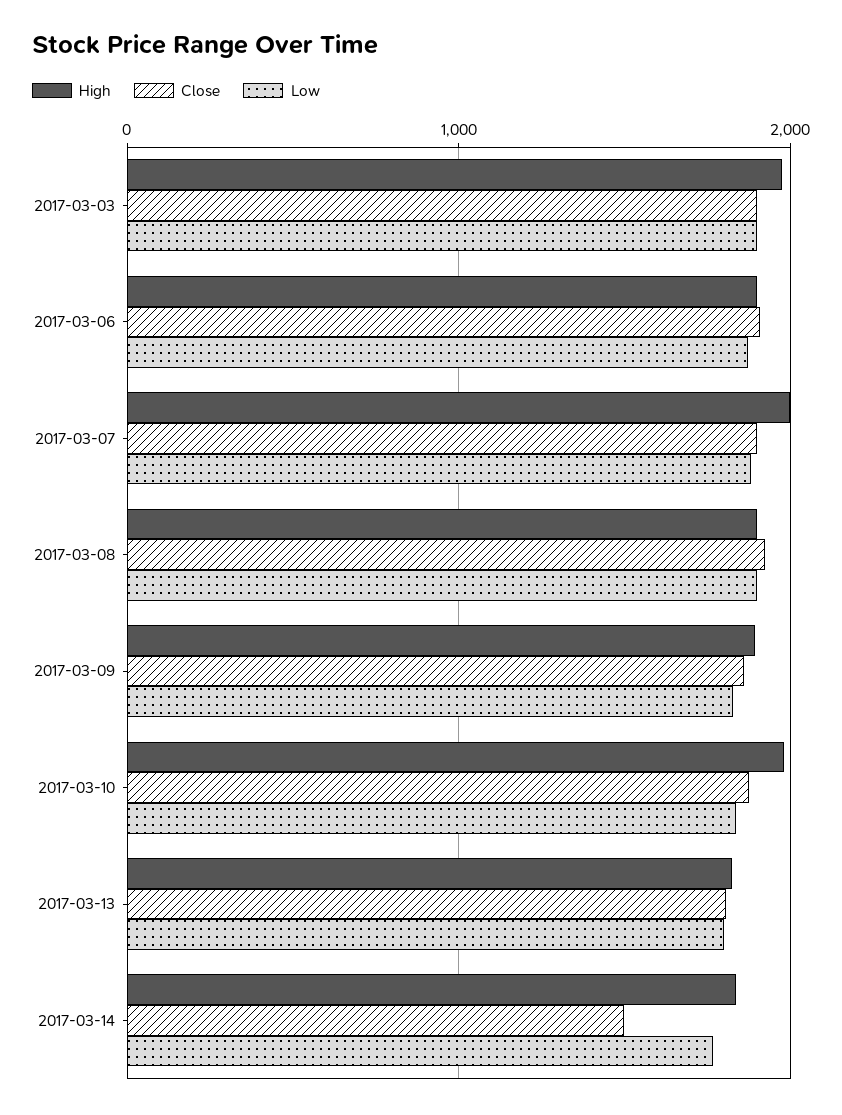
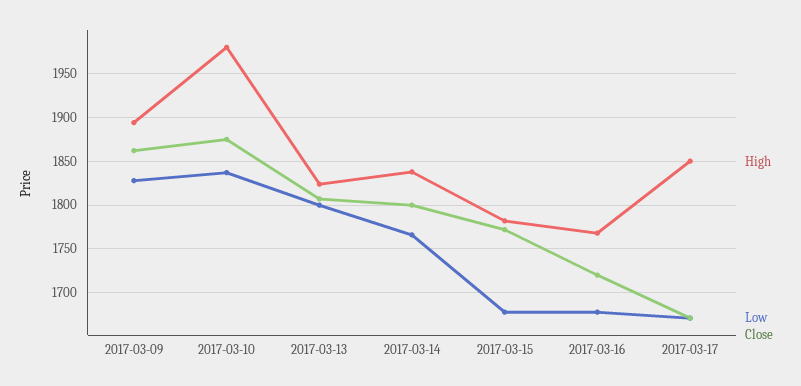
High, 2017-03-03: 2000 -> none
Close, 2017-03-03: 1900 -> none
Low, 2017-03-03: 1900 -> none
High, 2017-03-06: 1900 -> none
Close, 2017-03-06: 1900 -> none
Low, 2017-03-06: 1900 -> none
High, 2017-03-07: 2000 -> none
Close, 2017-03-07: 1900 -> none
Low, 2017-03-07: 1900 -> none
High, 2017-03-08: 1900 -> none
Close, 2017-03-08: 1900 -> none
Low, 2017-03-08: 1900 -> none
Close, 2017-03-14: 1500 -> 1800
High, 2017-03-15: none -> 1780
Low, 2017-03-15: none -> 1680
Close, 2017-03-15: none -> 1770
High, 2017-03-16: none -> 1770
Low, 2017-03-16: none -> 1680
Close, 2017-03-16: none -> 1720
High, 2017-03-17: none -> 1850
Low, 2017-03-17: none -> 1670
Close, 2017-03-17: none -> 1670

